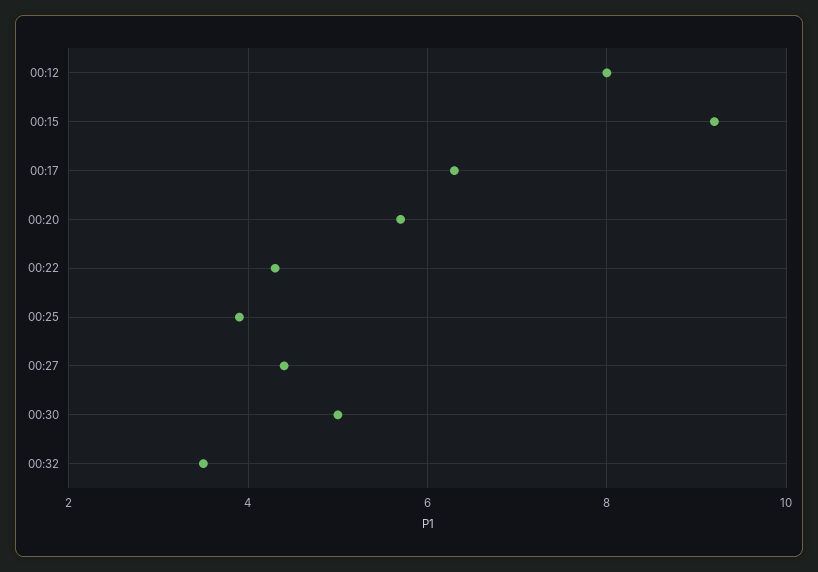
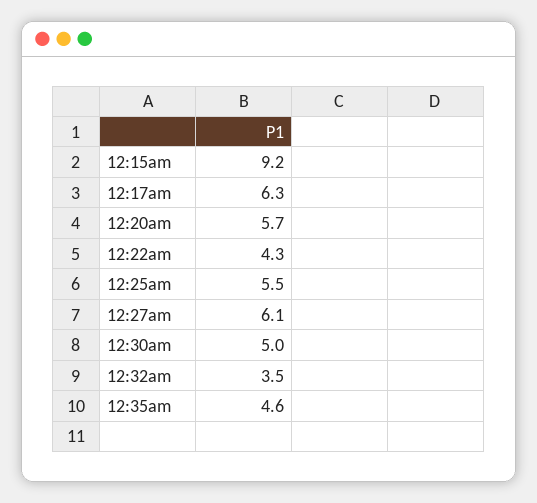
00:12: 8 -> none
00:25: 4 -> 5.5
00:27: 4.5 -> 6.1
12:35am: none -> 4.6

